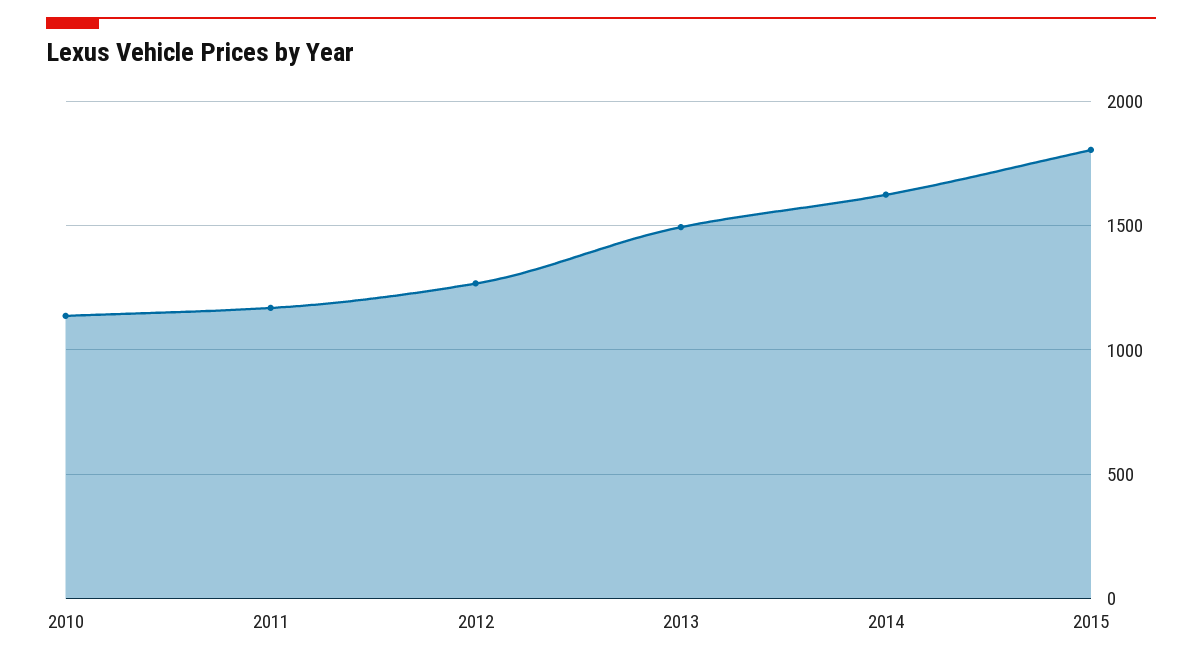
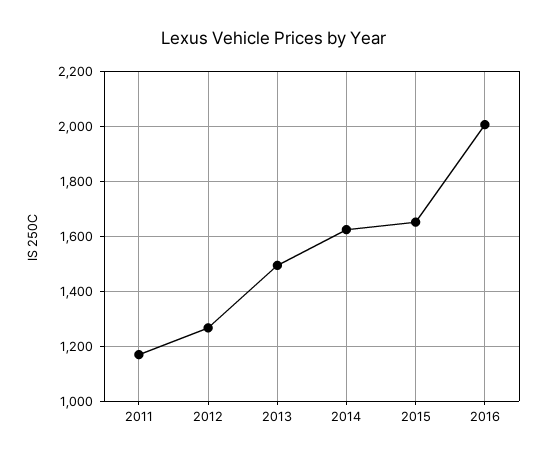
2010: 1150 -> none
2015: 1800 -> 1650
2016: none -> 2000

